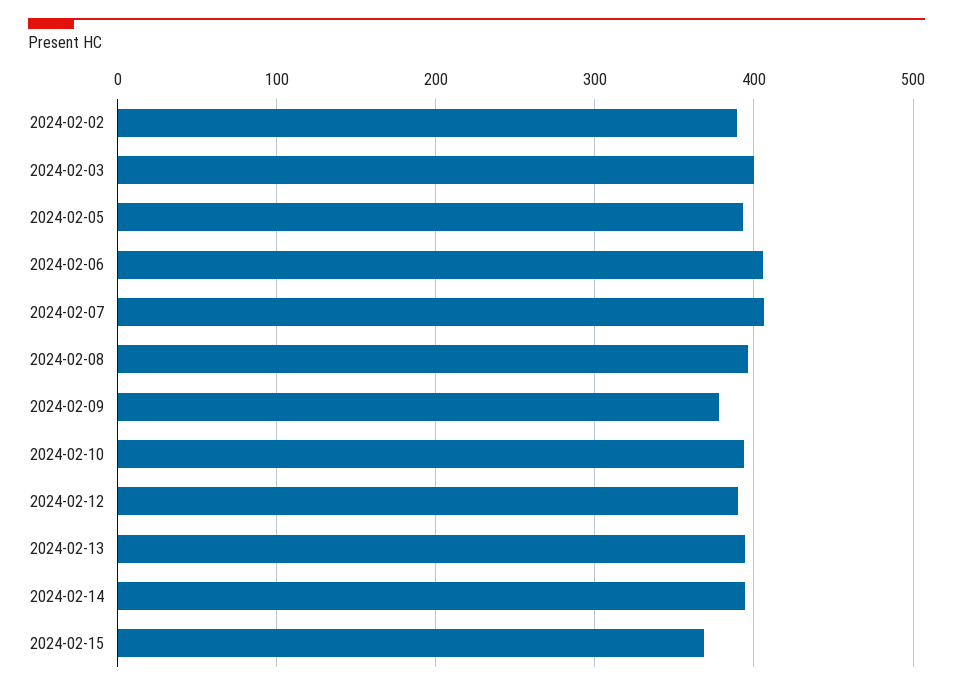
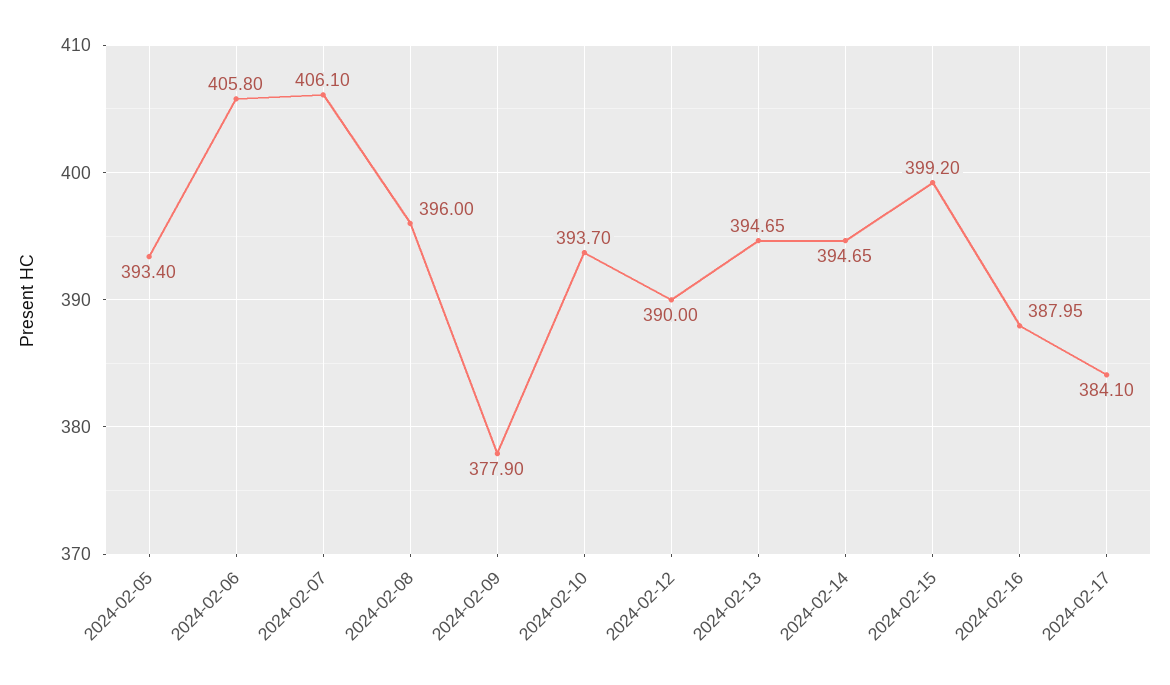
2024-02-02: 390 -> none
2024-02-03: 400 -> none
2024-02-15: 370 -> 399.2
2024-02-16: none -> 387.95
2024-02-17: none -> 384.1

